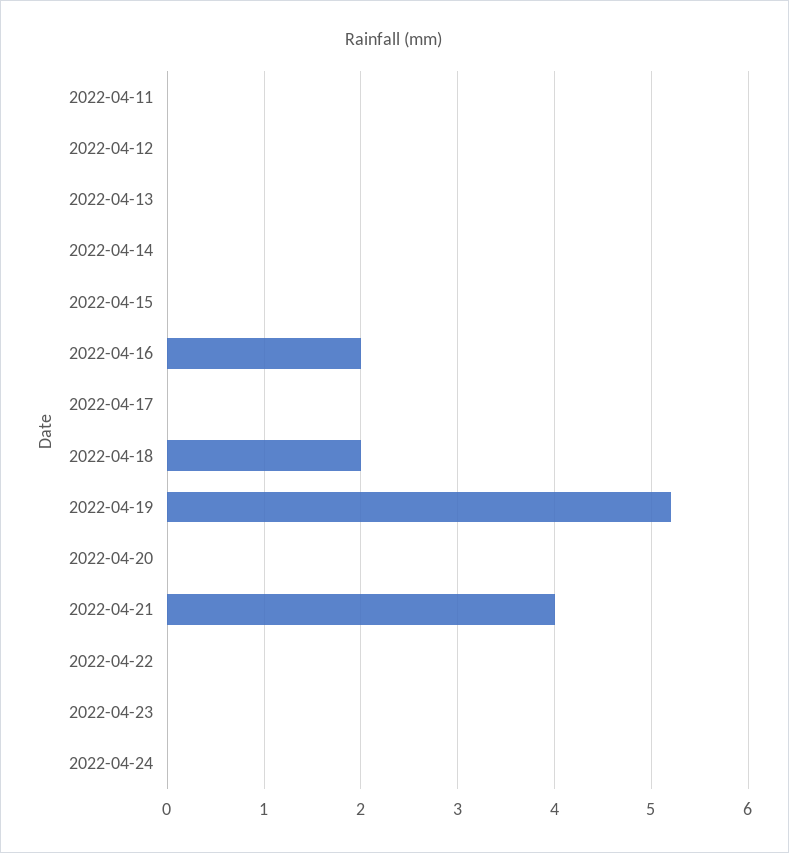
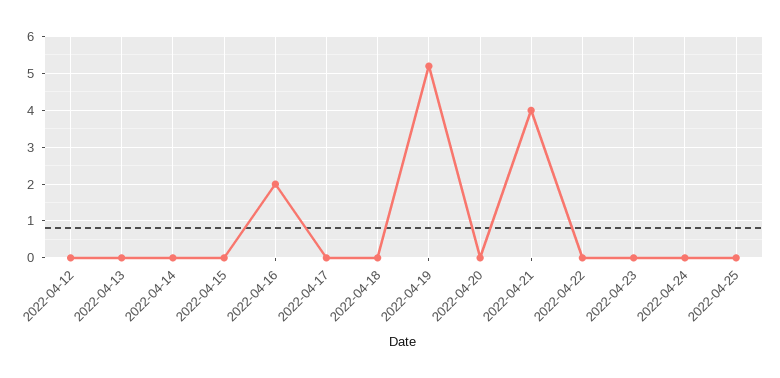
2022-04-11: 0 -> none
2022-04-18: 2 -> 0
2022-04-25: none -> 0

